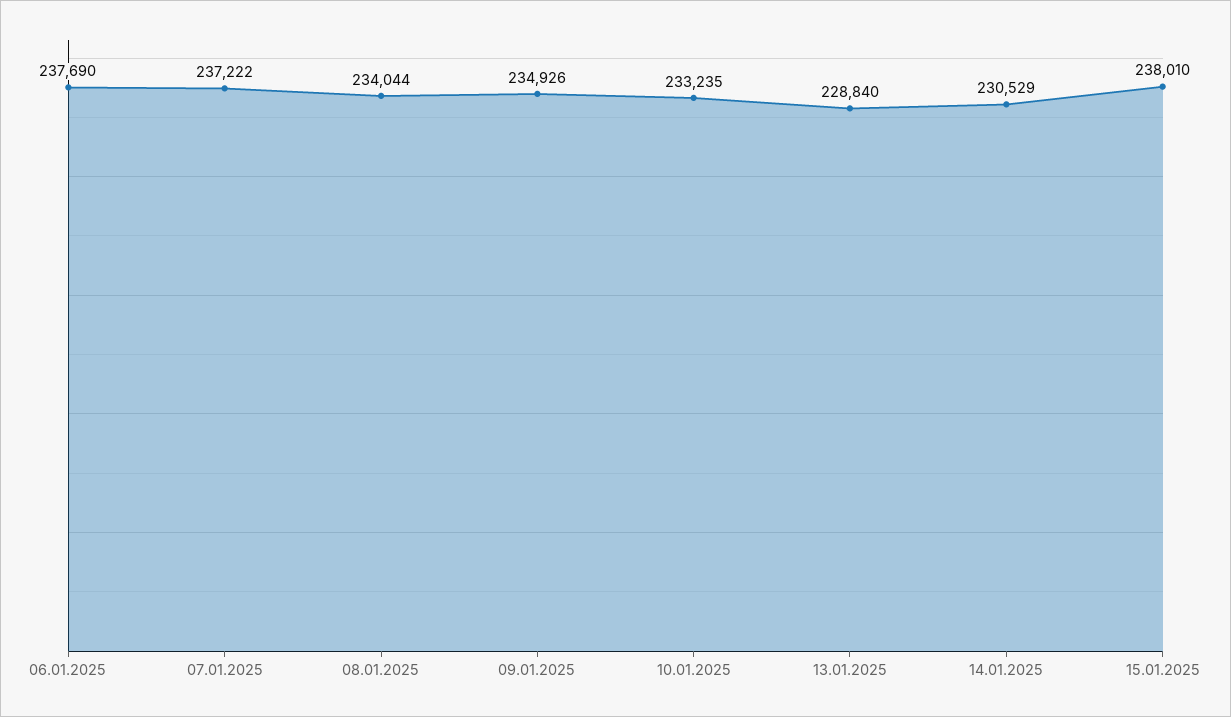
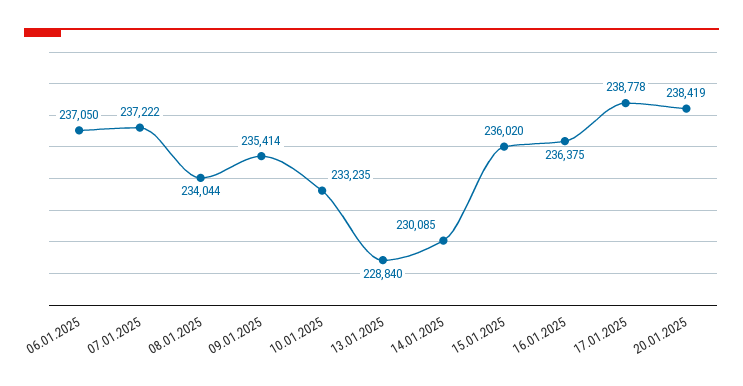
06.01.2025: 237690 -> 237050
09.01.2025: 234926 -> 235414
14.01.2025: 230529 -> 230085
15.01.2025: 238010 -> 236020
16.01.2025: none -> 236375
17.01.2025: none -> 238778
20.01.2025: none -> 238419

